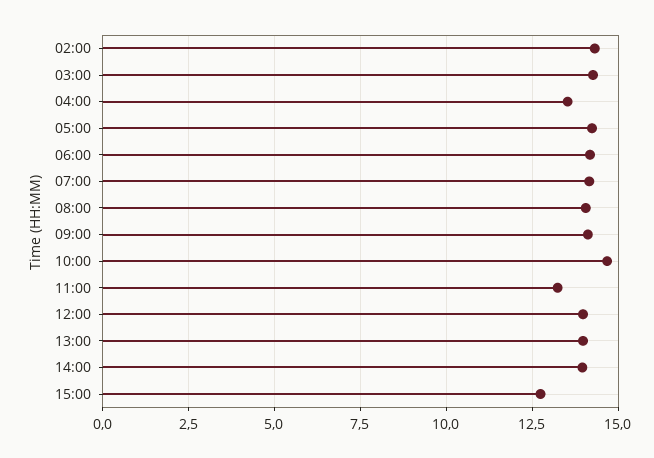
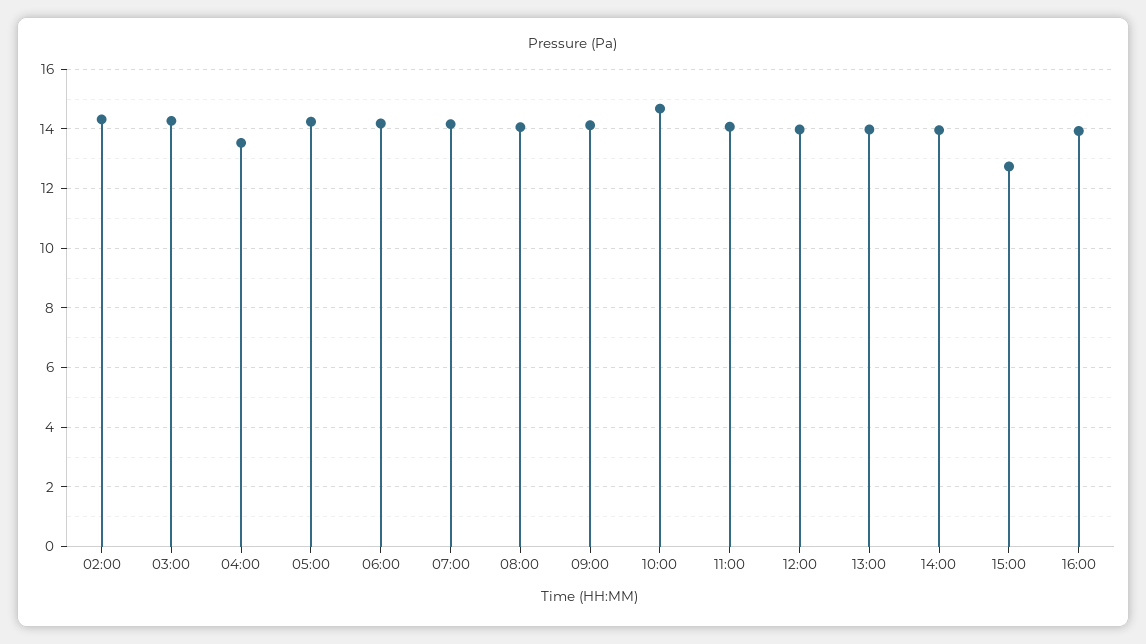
11:00: 13.25 -> 14
16:00: none -> 14

